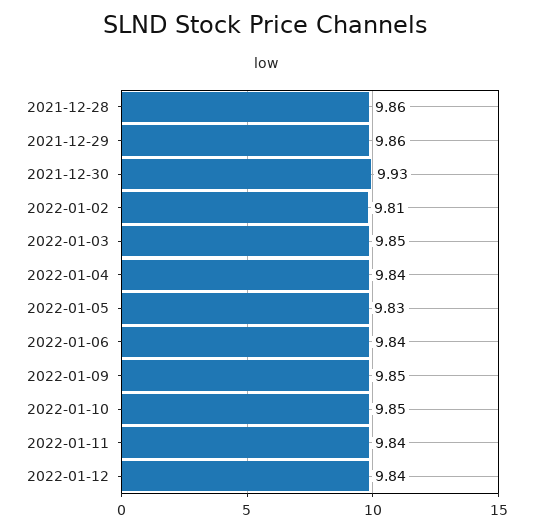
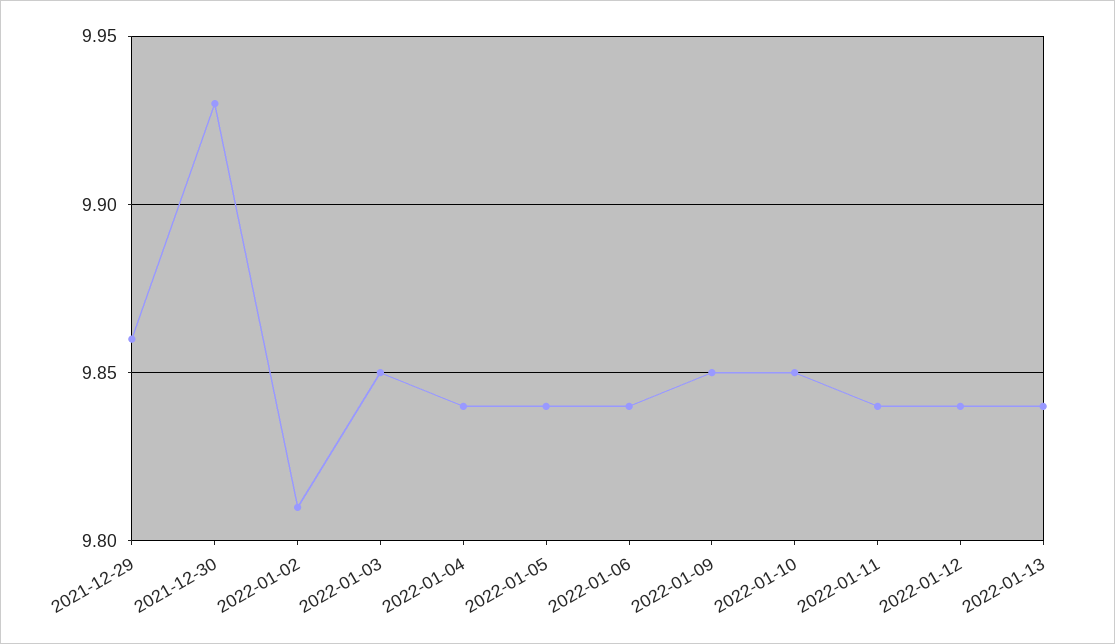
2021-12-28: 9.86 -> none
2022-01-05: 9.83 -> 9.84
2022-01-13: none -> 9.84

